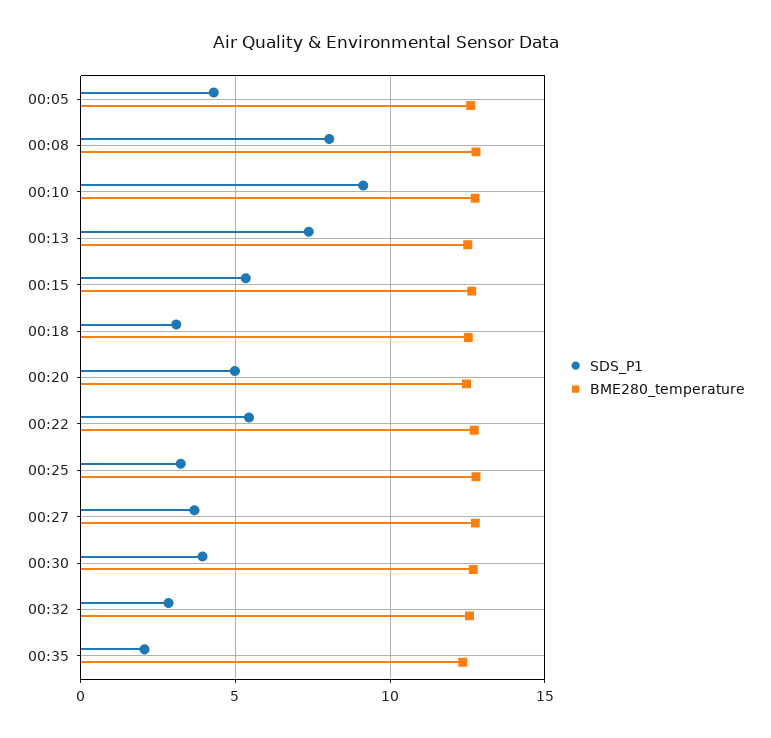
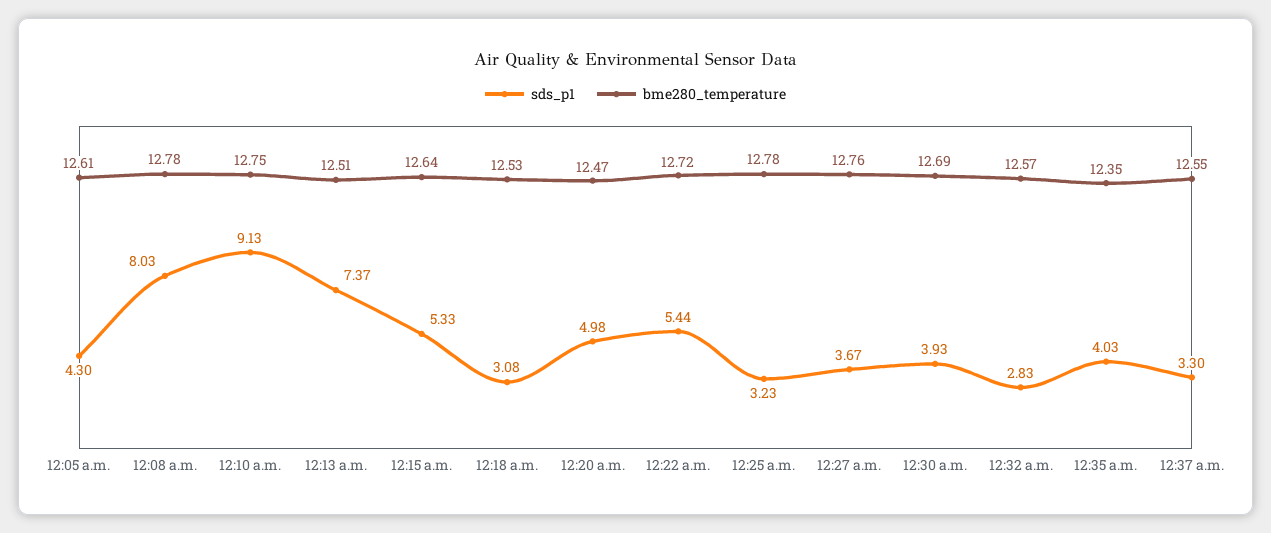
SDS_P1, 00:35: 2 -> 4.03
SDS_P1, 12:37 a.m.: none -> 3.3
BME280_temperature, 12:37 a.m.: none -> 12.55

